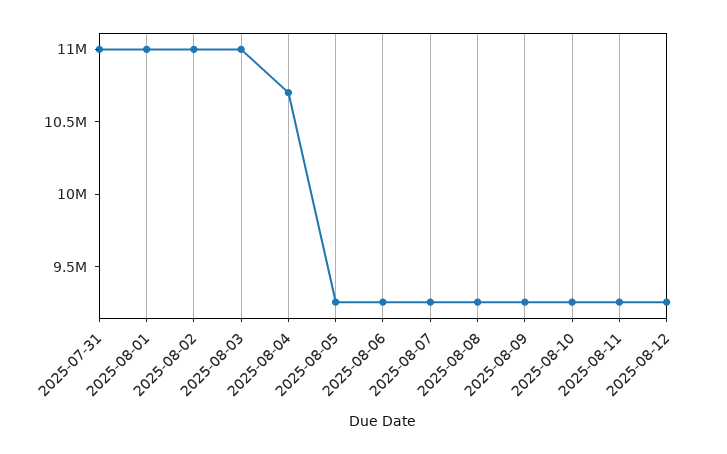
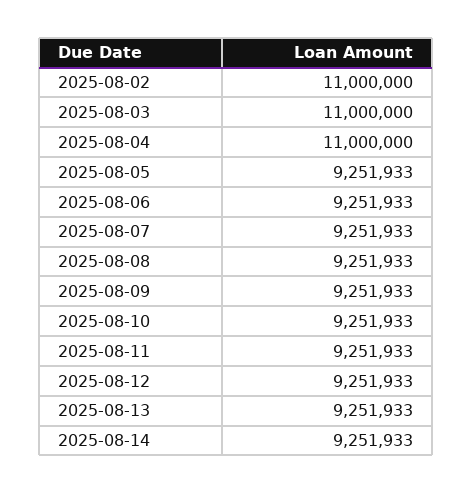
2025-07-31: 11000000 -> none
2025-08-01: 11000000 -> none
2025-08-04: 10700000 -> 11000000
2025-08-13: none -> 9251933
2025-08-14: none -> 9251933

